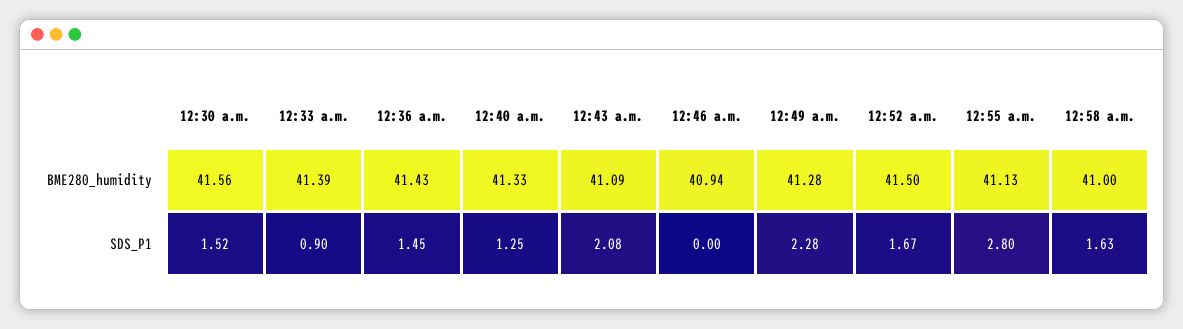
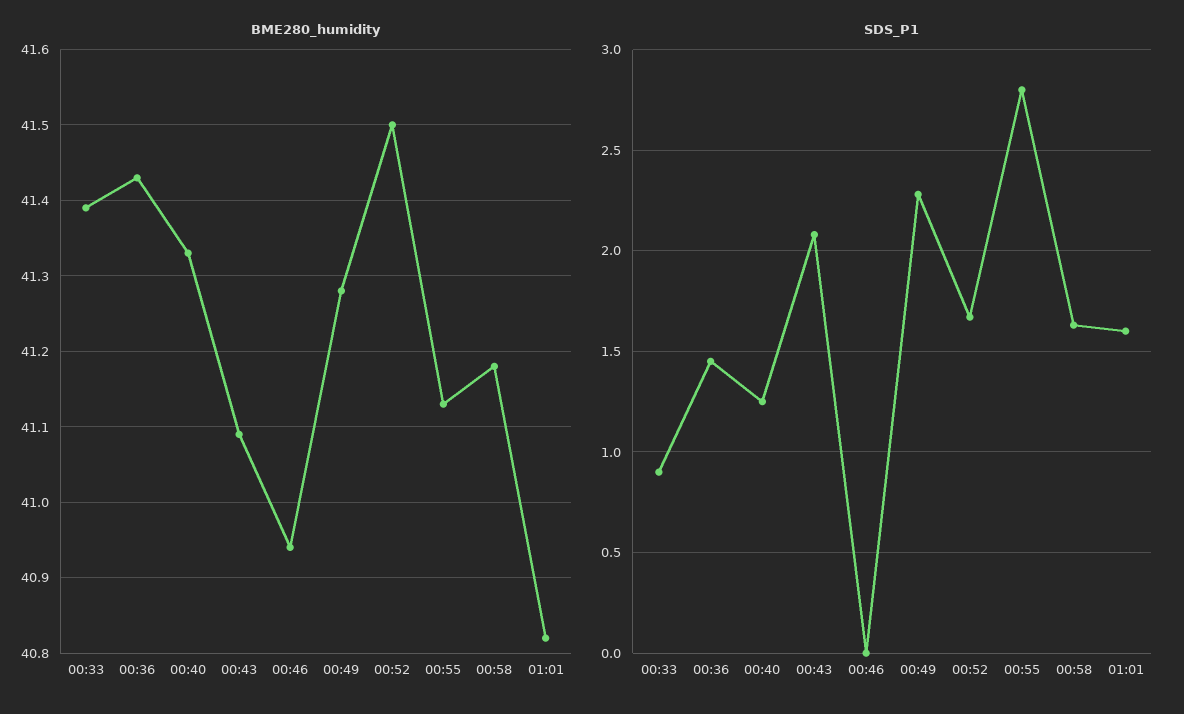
BME280_humidity, 12:30 a.m.: 41.56 -> none
BME280_humidity, 12:58 a.m.: 41 -> 41.18
SDS_P1, 12:30 a.m.: 1.52 -> none
BME280_humidity, 01:01: none -> 40.82
SDS_P1, 01:01: none -> 1.6

